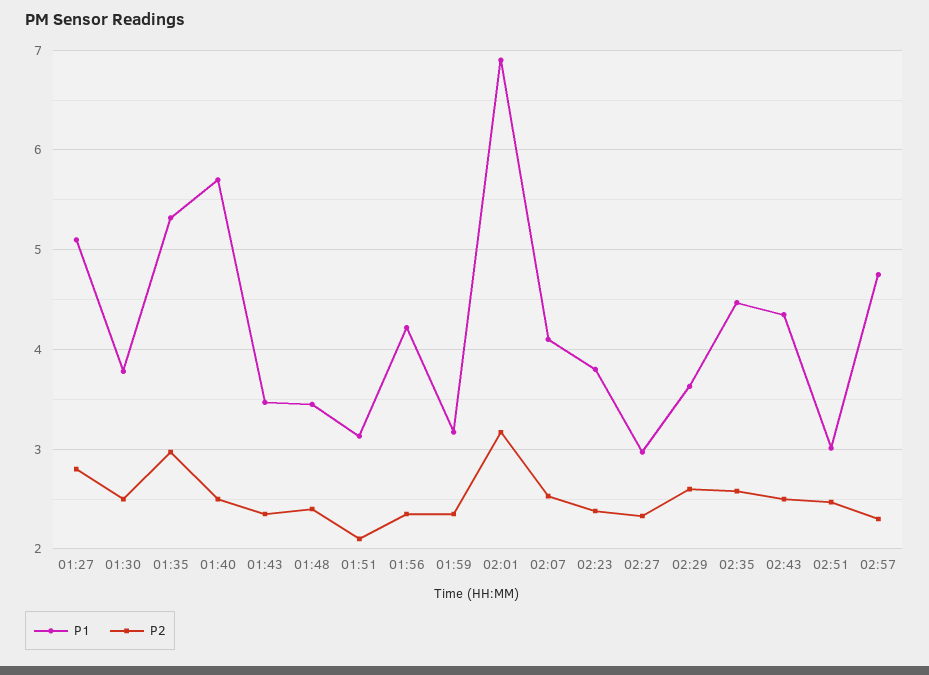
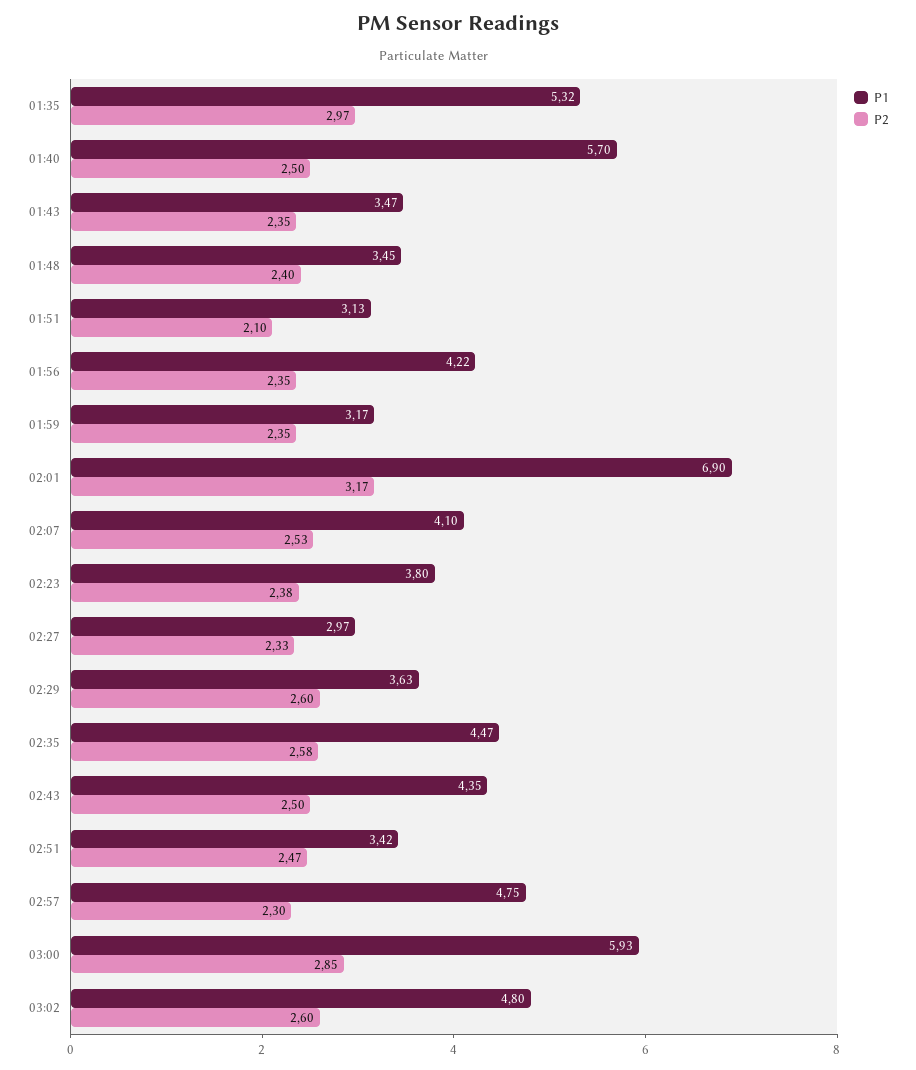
P1, 01:27: 5.1 -> none
P2, 01:27: 2.8 -> none
P1, 01:30: 3.8 -> none
P2, 01:30: 2.5 -> none
P1, 02:51: 3 -> 3.42
P1, 03:00: none -> 5.93
P2, 03:00: none -> 2.85
P1, 03:02: none -> 4.8
P2, 03:02: none -> 2.6

